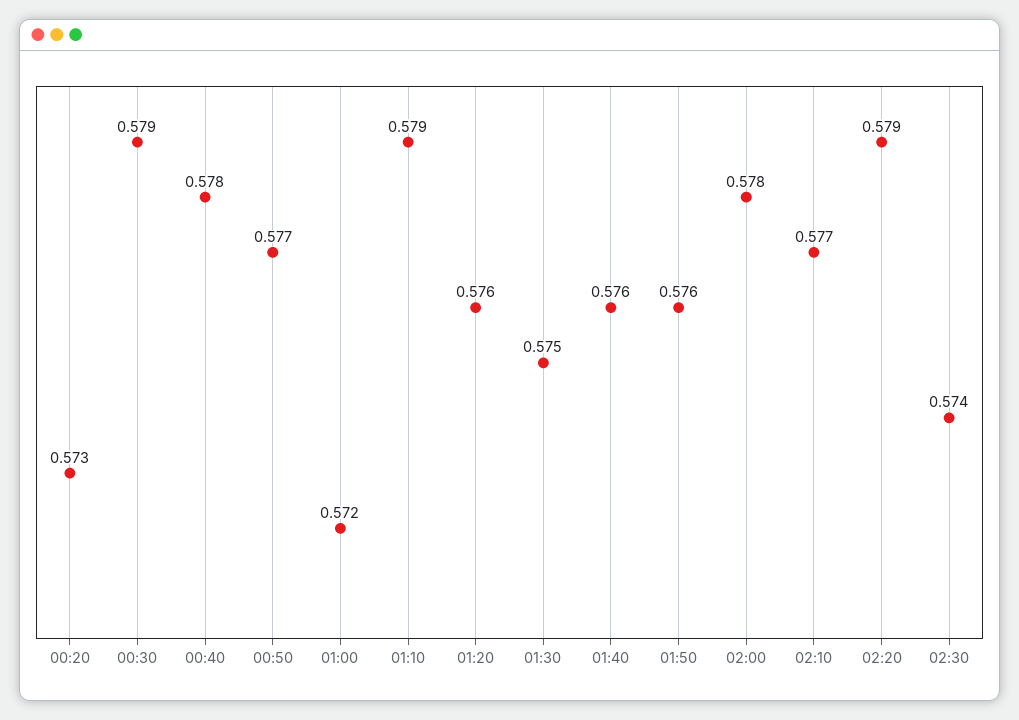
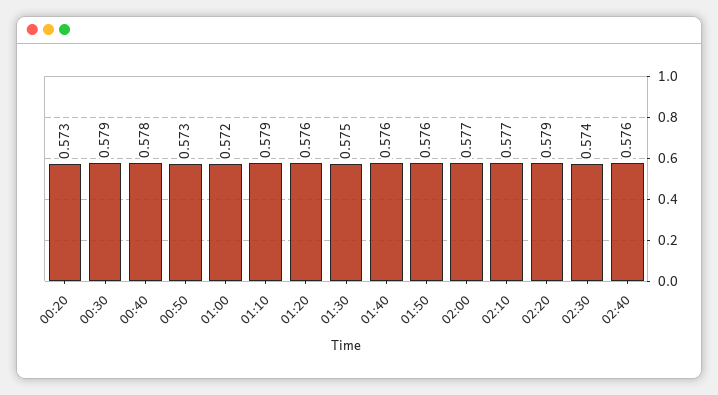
00:50: 0.577 -> 0.573
02:00: 0.578 -> 0.577
02:40: none -> 0.576

